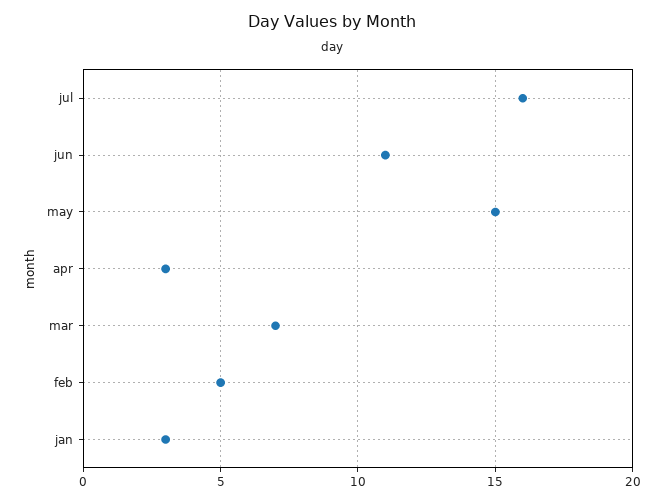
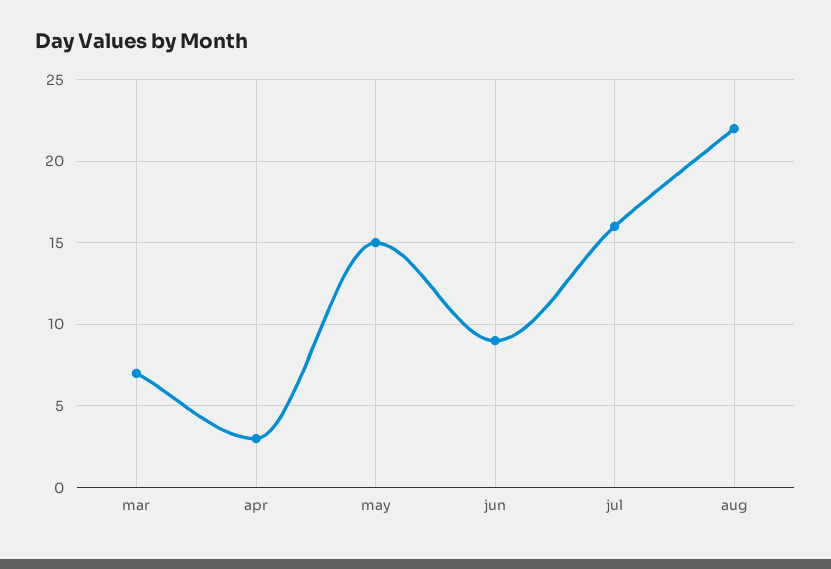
jun: 11 -> 9
feb: 5 -> none
jan: 3 -> none
aug: none -> 22

